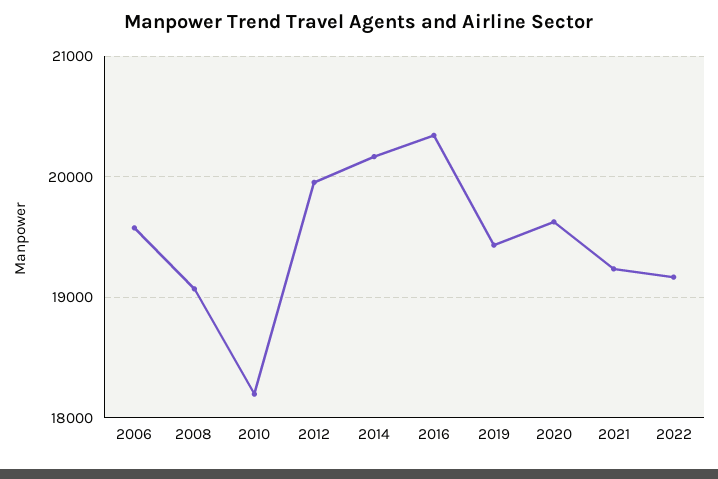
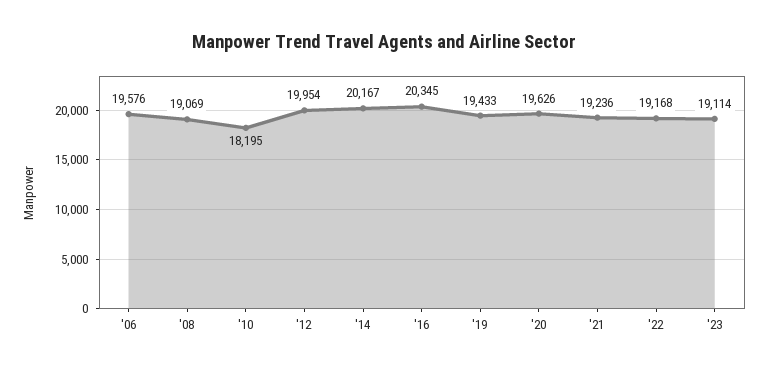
'23: none -> 19114

